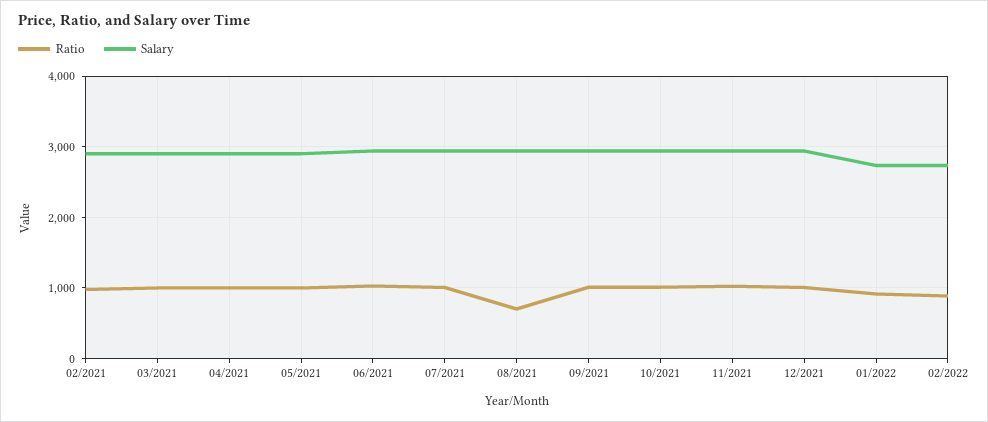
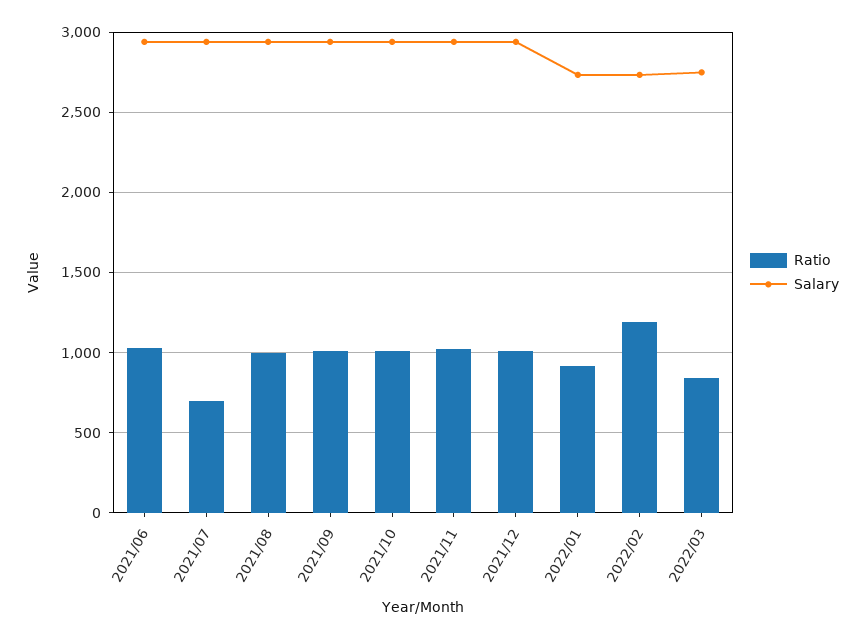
Ratio, 02/2021: 1000 -> none
Salary, 02/2021: 2900 -> none
Ratio, 03/2021: 1000 -> none
Salary, 03/2021: 2900 -> none
Ratio, 04/2021: 1000 -> none
Salary, 04/2021: 2900 -> none
Ratio, 05/2021: 1000 -> none
Salary, 05/2021: 2900 -> none
Ratio, 07/2021: 1000 -> 700
Ratio, 08/2021: 700 -> 1000
Ratio, 02/2022: 900 -> 1200
Ratio, 2022/03: none -> 850
Salary, 2022/03: none -> 2750

